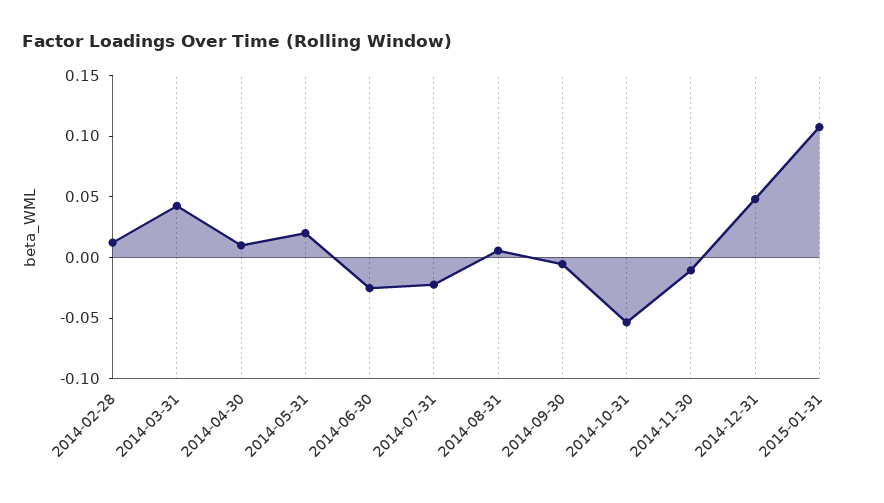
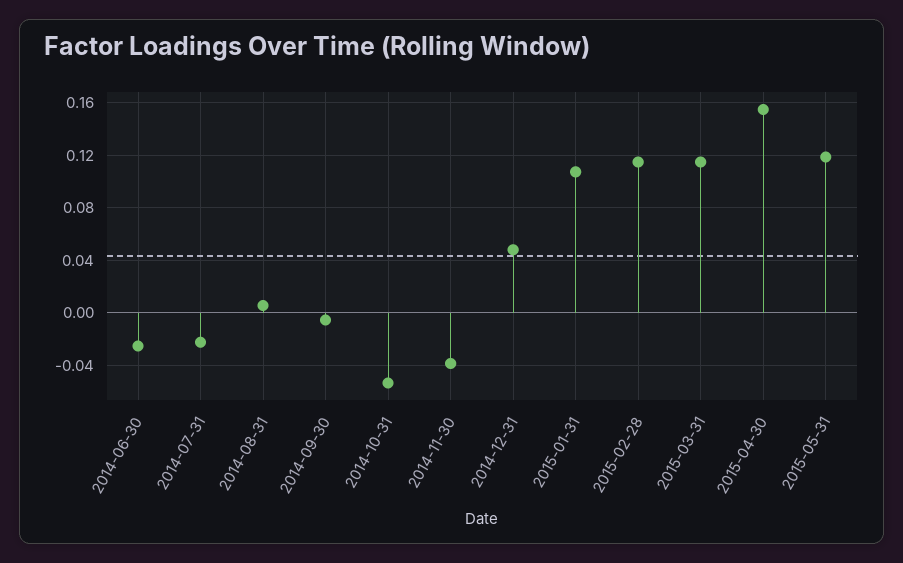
2014-02-28: 0.01 -> none
2014-03-31: 0.04 -> none
2014-04-30: 0.01 -> none
2014-05-31: 0.02 -> none
2014-11-30: -0.01 -> -0.04
2015-02-28: none -> 0.115
2015-03-31: none -> 0.115
2015-04-30: none -> 0.155
2015-05-31: none -> 0.12

